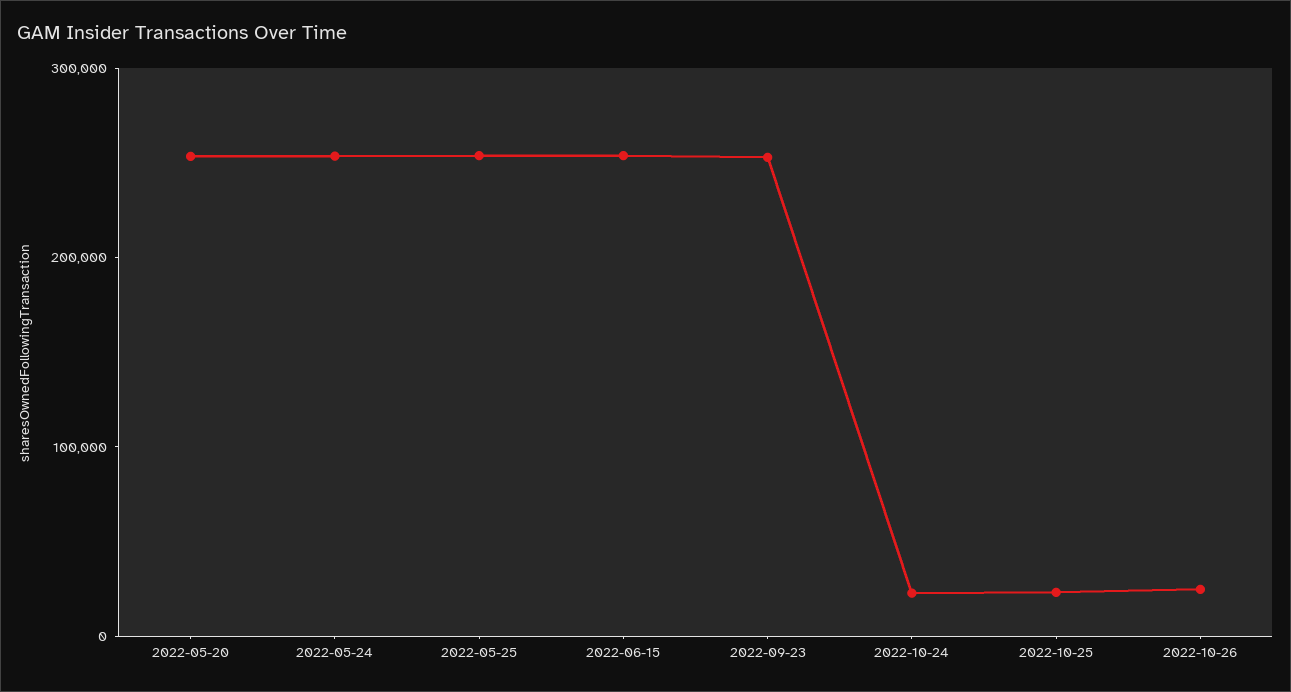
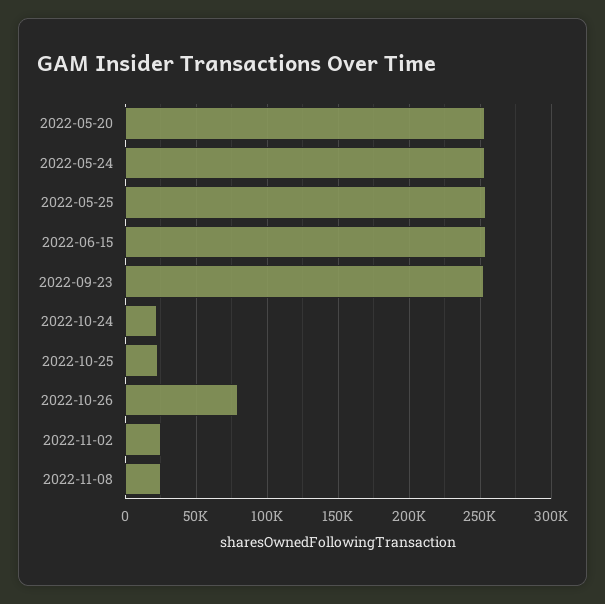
2022-10-26: 20000 -> 80000
2022-11-02: none -> 25000
2022-11-08: none -> 25000

